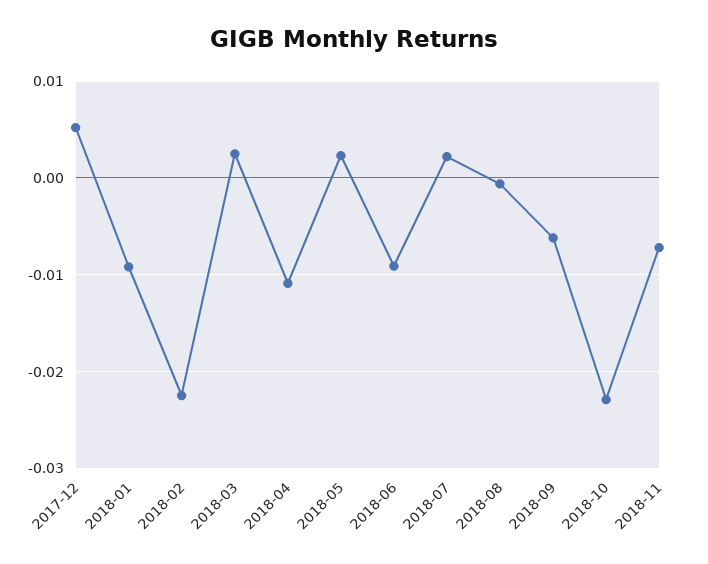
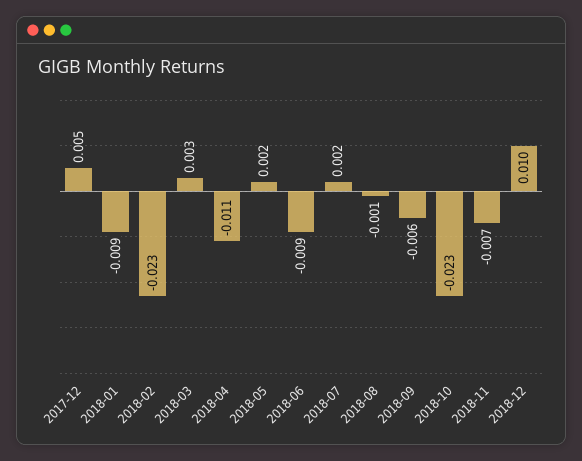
2018-12: none -> 0.01

